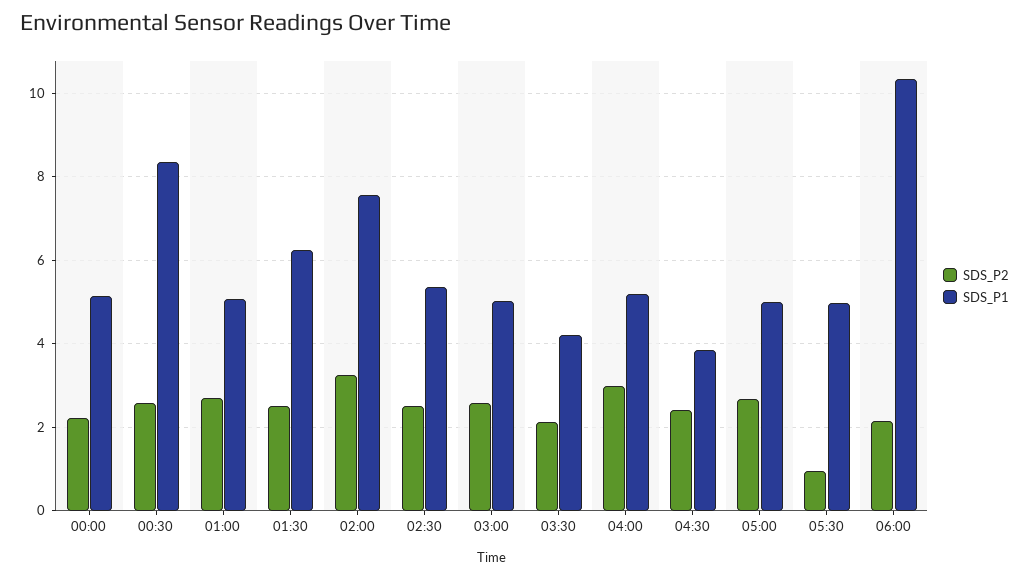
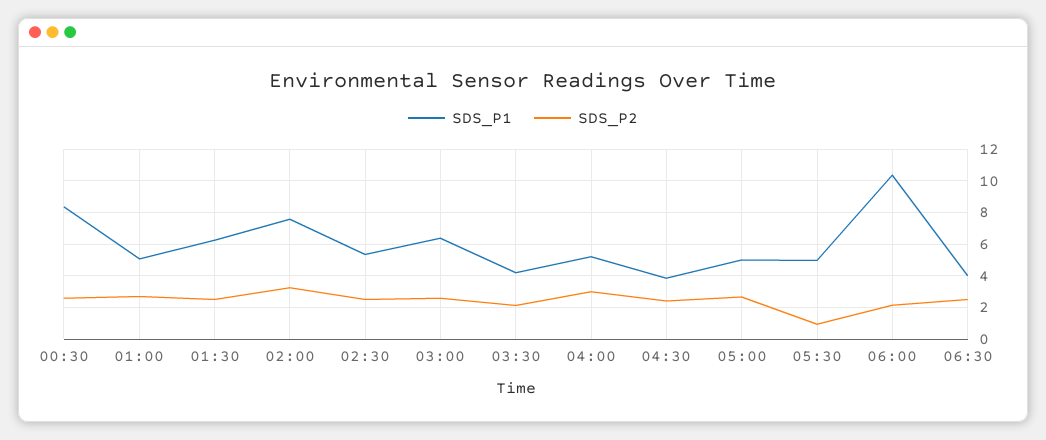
SDS_P2, 00:00: 2.2 -> none
SDS_P1, 00:00: 5.2 -> none
SDS_P1, 03:00: 5 -> 6.5
SDS_P1, 06:30: none -> 4
SDS_P2, 06:30: none -> 2.5

